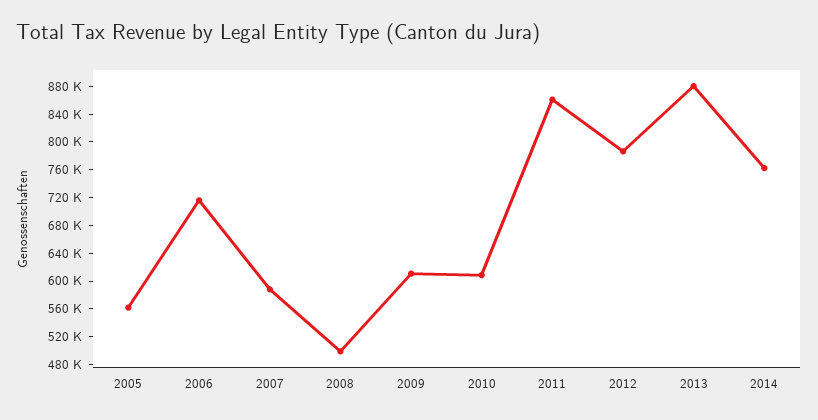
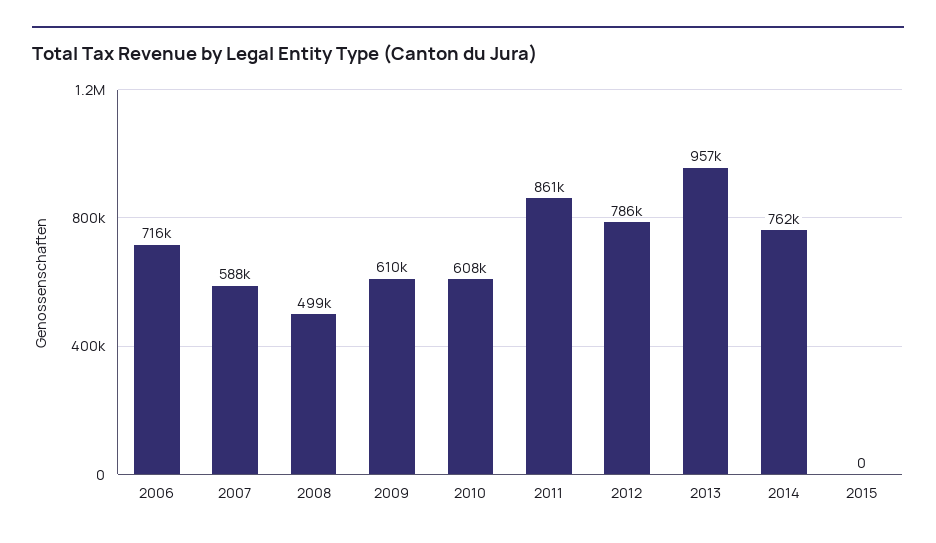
2005: 560000 -> none
2013: 880000 -> 957000
2015: none -> 0

